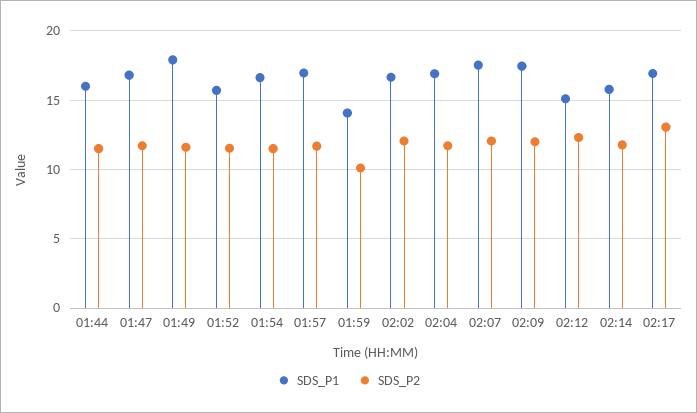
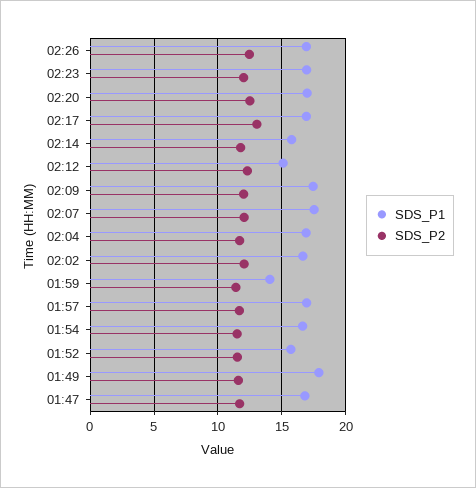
SDS_P1, 01:44: 16 -> none
SDS_P2, 01:44: 11.5 -> none
SDS_P2, 01:59: 10 -> 11.5
SDS_P1, 02:26: none -> 17
SDS_P2, 02:26: none -> 12.5
SDS_P1, 02:23: none -> 17
SDS_P2, 02:23: none -> 12
SDS_P1, 02:20: none -> 17
SDS_P2, 02:20: none -> 12.5

